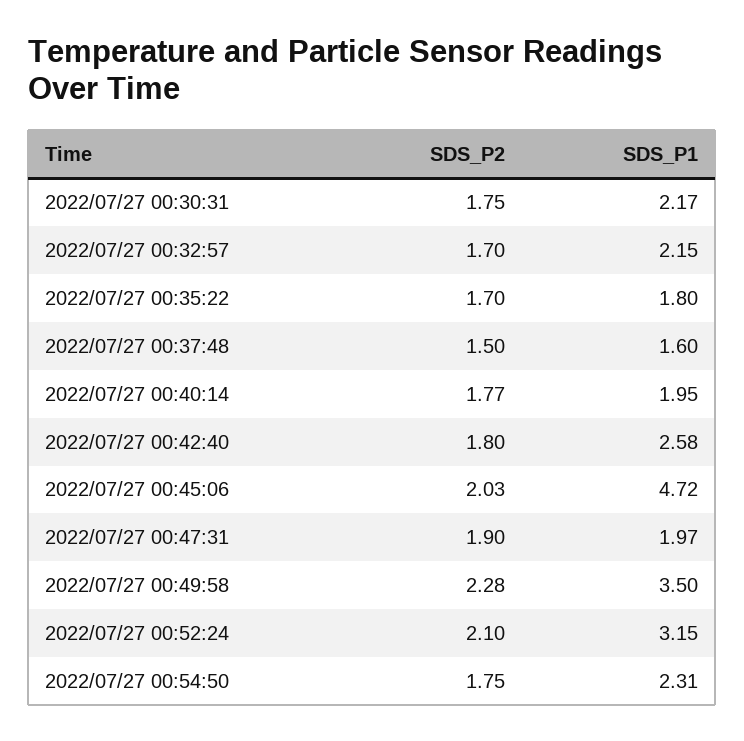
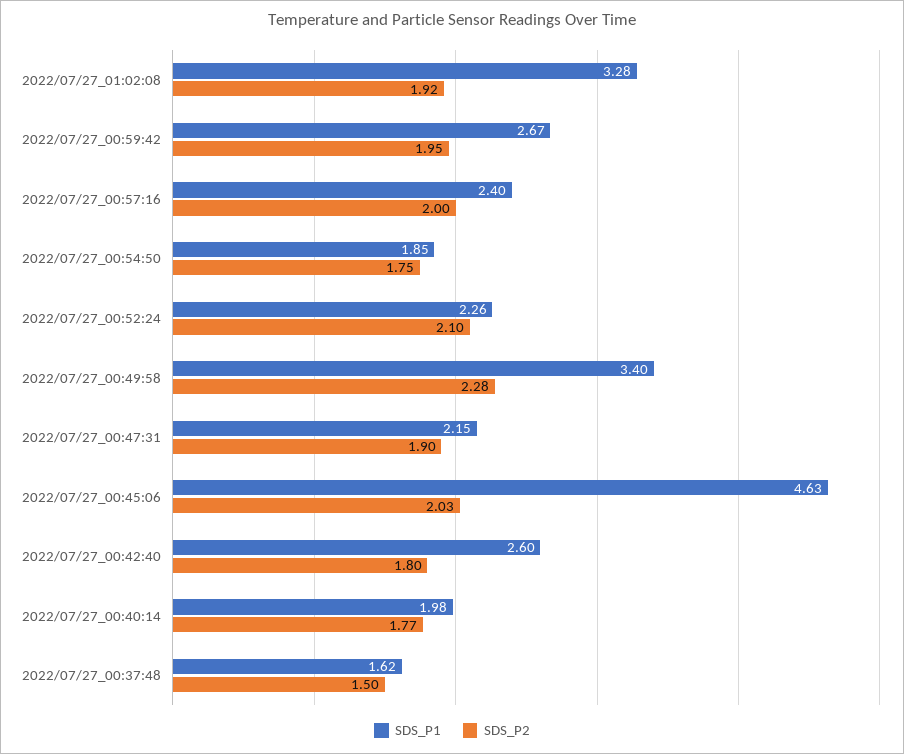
SDS_P2, 2022/07/27 00:30:31: 1.75 -> none
SDS_P1, 2022/07/27 00:30:31: 2.17 -> none
SDS_P2, 2022/07/27 00:32:57: 1.7 -> none
SDS_P1, 2022/07/27 00:32:57: 2.15 -> none
SDS_P2, 2022/07/27 00:35:22: 1.7 -> none
SDS_P1, 2022/07/27 00:35:22: 1.8 -> none
SDS_P1, 2022/07/27 00:37:48: 1.6 -> 1.62
SDS_P1, 2022/07/27 00:40:14: 1.95 -> 1.98
SDS_P1, 2022/07/27 00:42:40: 2.58 -> 2.6
SDS_P1, 2022/07/27 00:45:06: 4.72 -> 4.63
SDS_P1, 2022/07/27 00:47:31: 1.97 -> 2.15
SDS_P1, 2022/07/27 00:49:58: 3.5 -> 3.4
SDS_P1, 2022/07/27 00:52:24: 3.15 -> 2.26
SDS_P1, 2022/07/27 00:54:50: 2.31 -> 1.85
SDS_P1, 2022/07/27_01:02:08: none -> 3.28
SDS_P2, 2022/07/27_01:02:08: none -> 1.92
SDS_P1, 2022/07/27_00:59:42: none -> 2.67
SDS_P2, 2022/07/27_00:59:42: none -> 1.95
SDS_P1, 2022/07/27_00:57:16: none -> 2.4
SDS_P2, 2022/07/27_00:57:16: none -> 2

